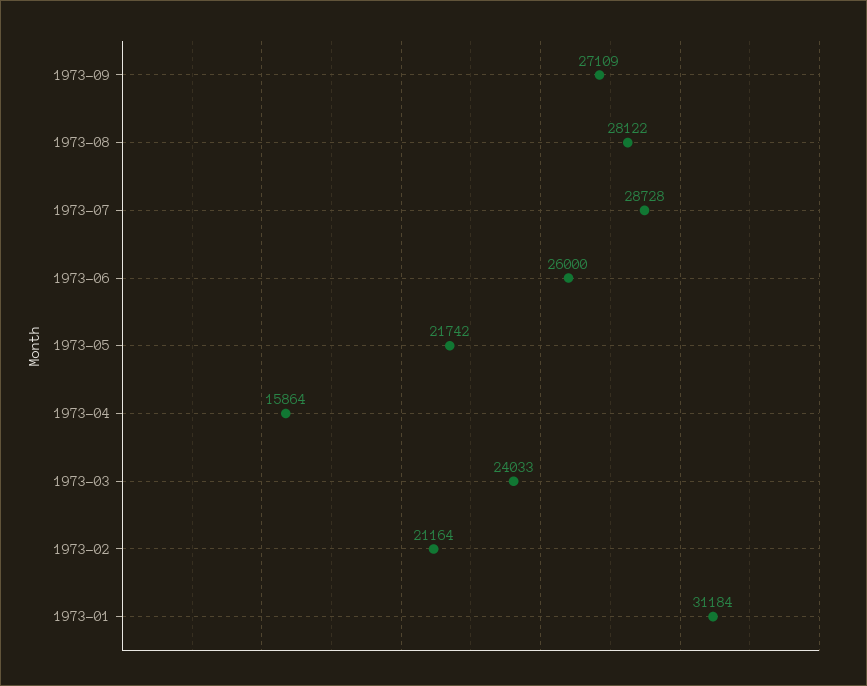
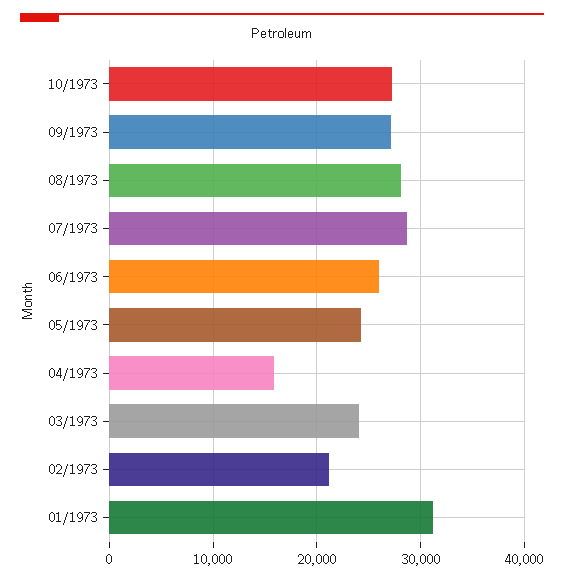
1973-05: 21742 -> 24000
10/1973: none -> 27000

